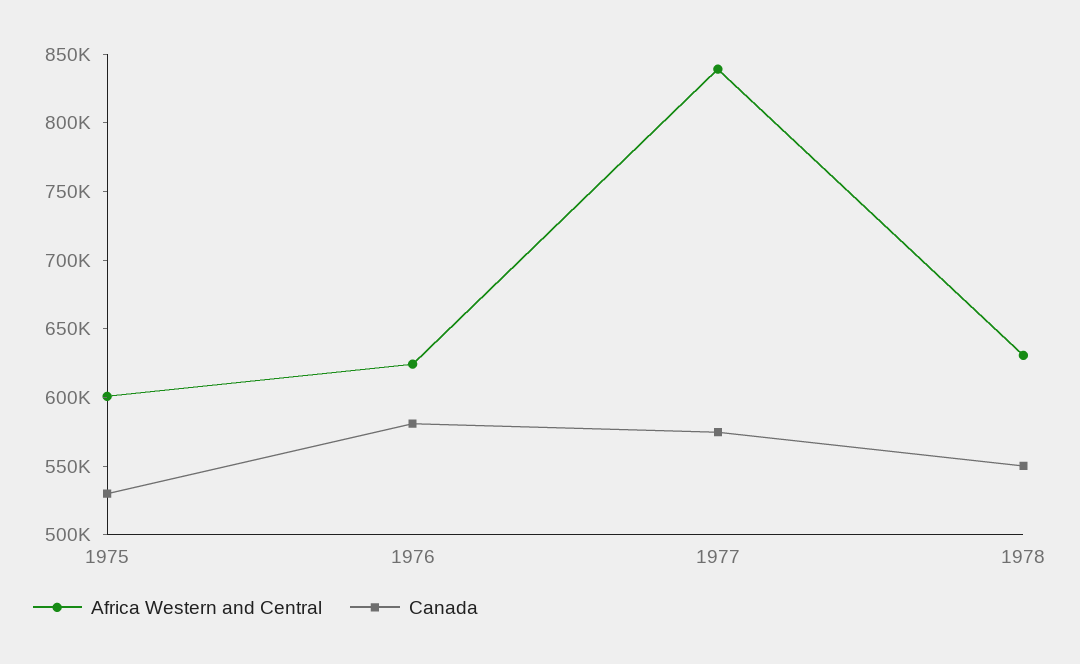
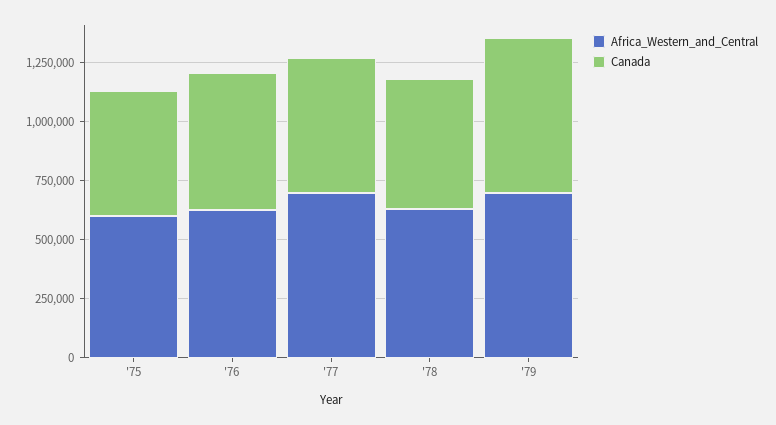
Africa Western and Central, 1977: 840000 -> 700000
Africa Western and Central, '79: none -> 700000
Canada, '79: none -> 650000

